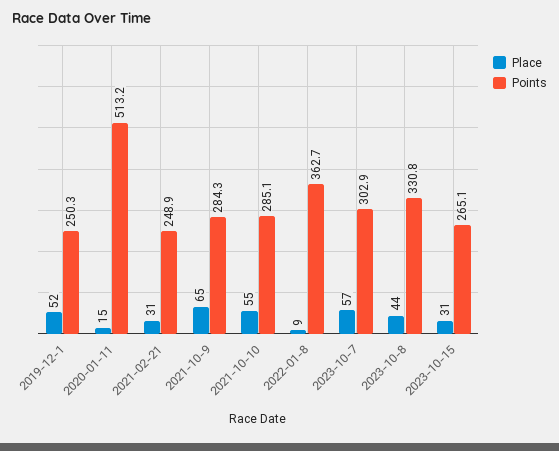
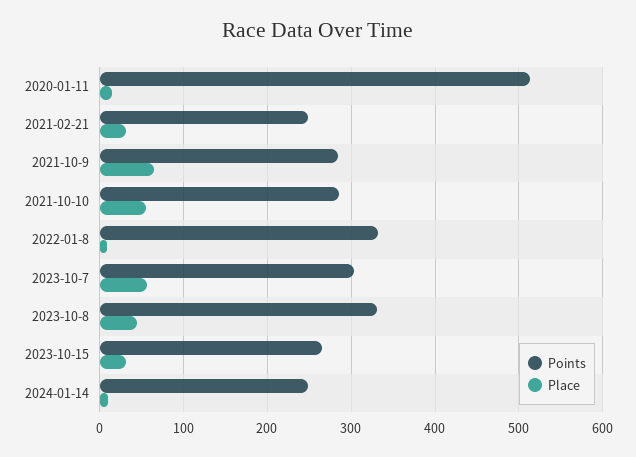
Place, 2019-12-1: 52 -> none
Points, 2019-12-1: 250.3 -> none
Points, 2022-01-8: 362.7 -> 330
Points, 2024-01-14: none -> 250
Place, 2024-01-14: none -> 10

